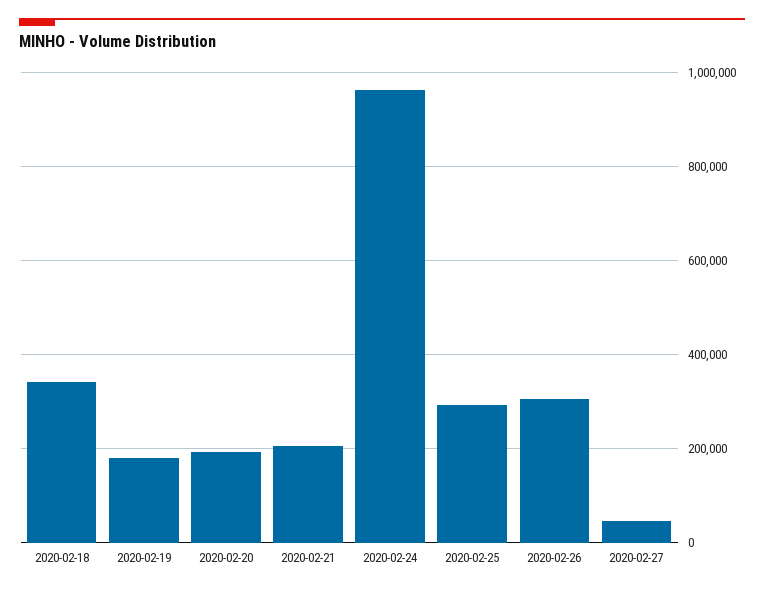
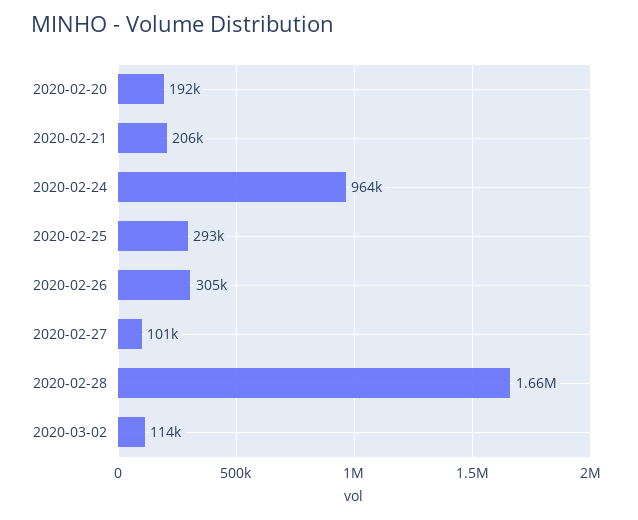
2020-02-18: 340000 -> none
2020-02-19: 180000 -> none
2020-02-27: 40000 -> 101000
2020-02-28: none -> 1660000
2020-03-02: none -> 114000

